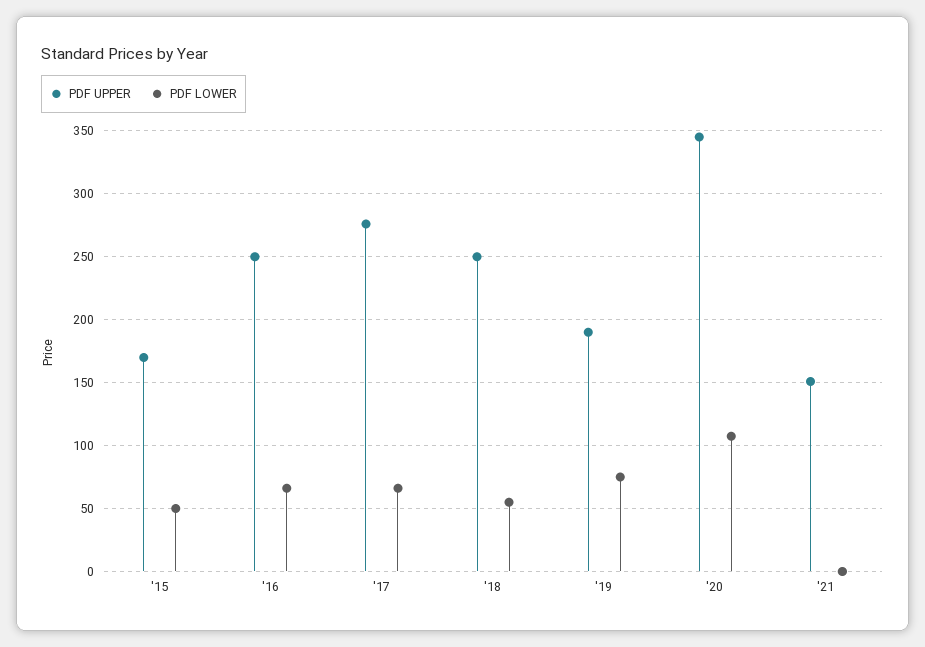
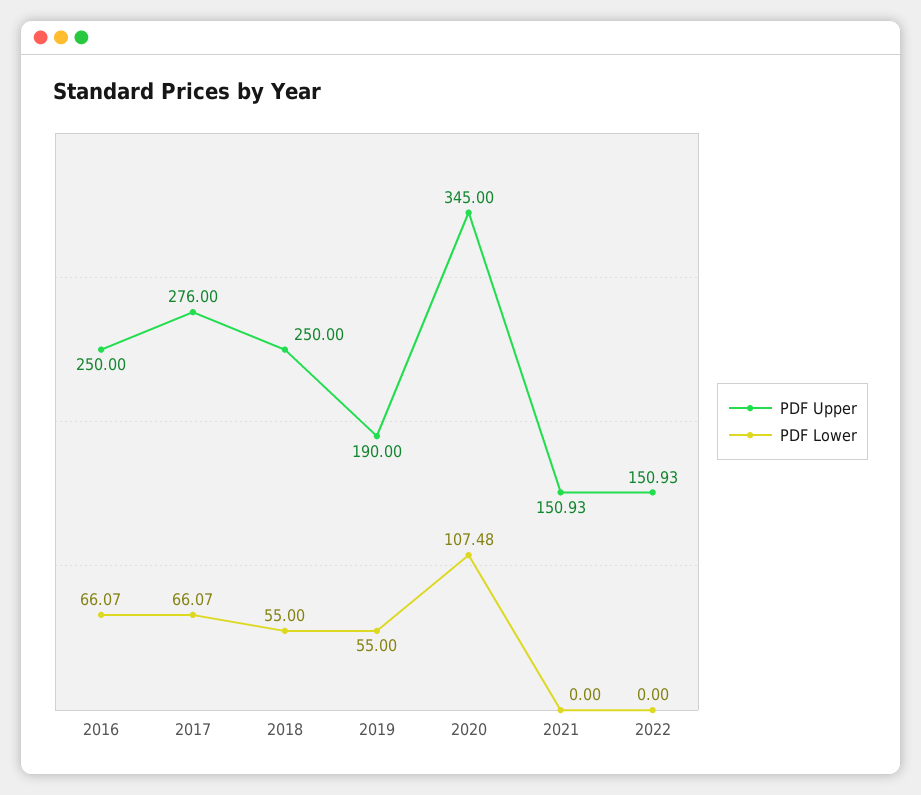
PDF UPPER, '15: 170 -> none
PDF LOWER, '15: 50 -> none
PDF LOWER, '19: 75 -> 55
PDF UPPER, 2022: none -> 150.93
PDF LOWER, 2022: none -> 0

